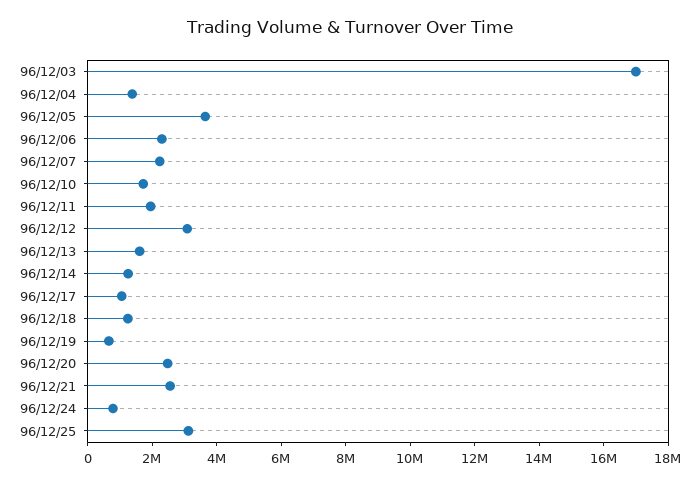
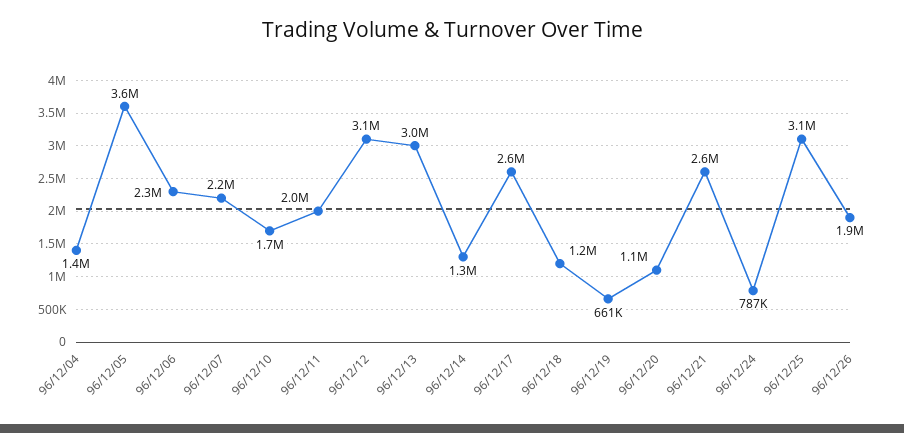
96/12/03: 17000000 -> none
96/12/13: 1500000 -> 3000000
96/12/17: 1000000 -> 2600000
96/12/20: 2500000 -> 1100000
96/12/26: none -> 1900000

